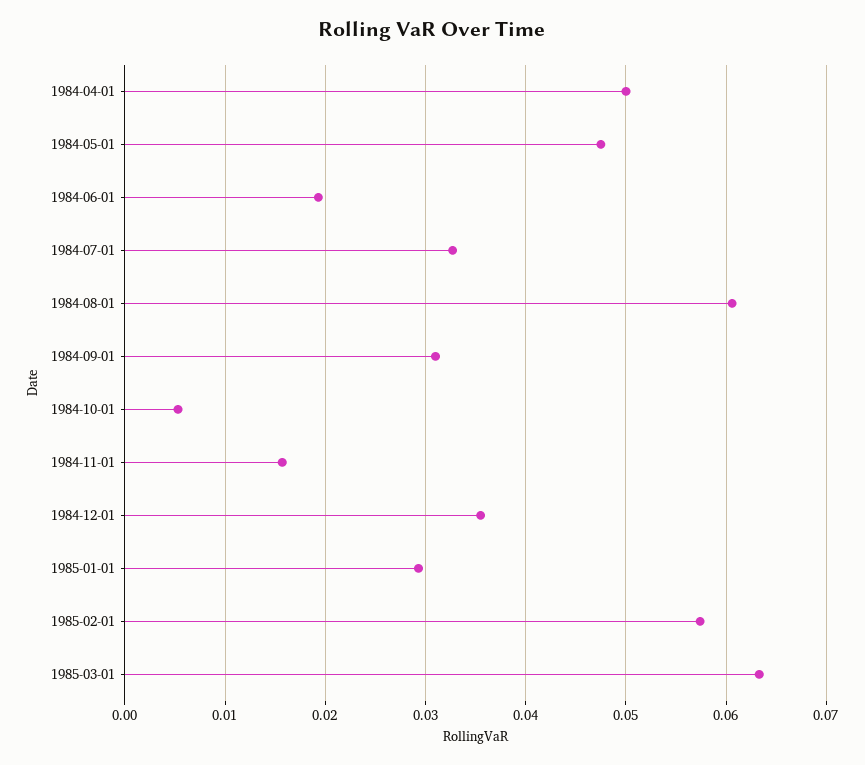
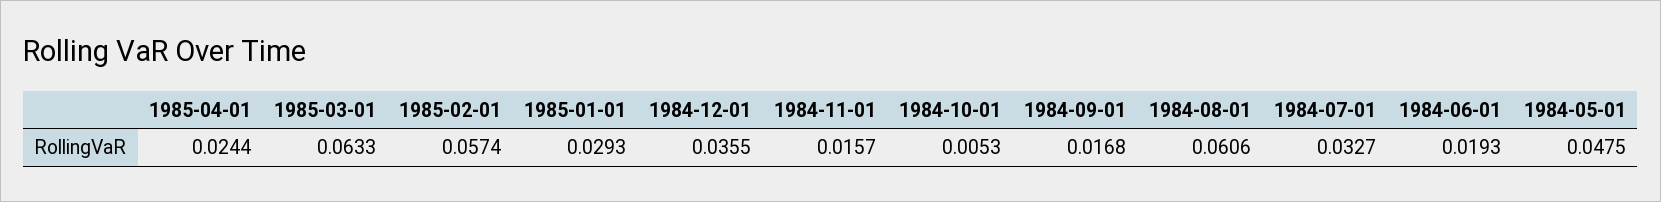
1984-04-01: 0.05 -> none
1984-09-01: 0.031 -> 0.0168
1985-04-01: none -> 0.0244

